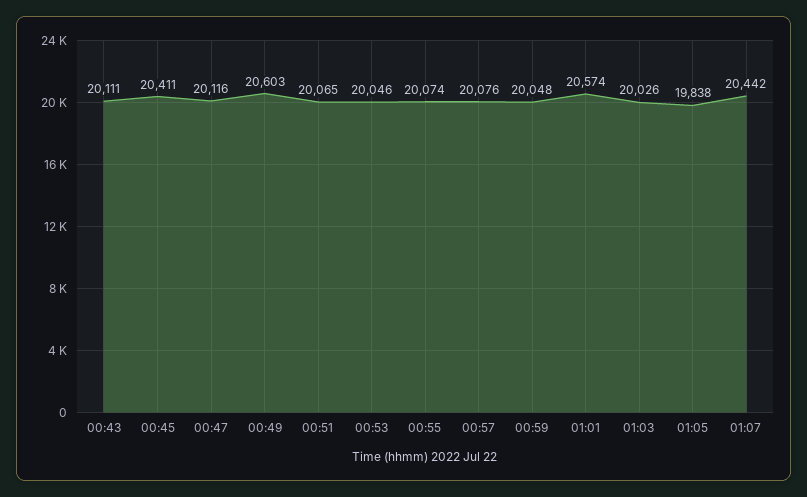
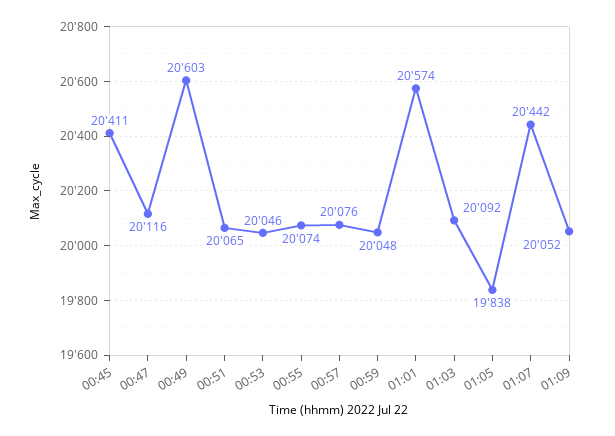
00:43: 20111 -> none
01:03: 20026 -> 20092
01:09: none -> 20052

